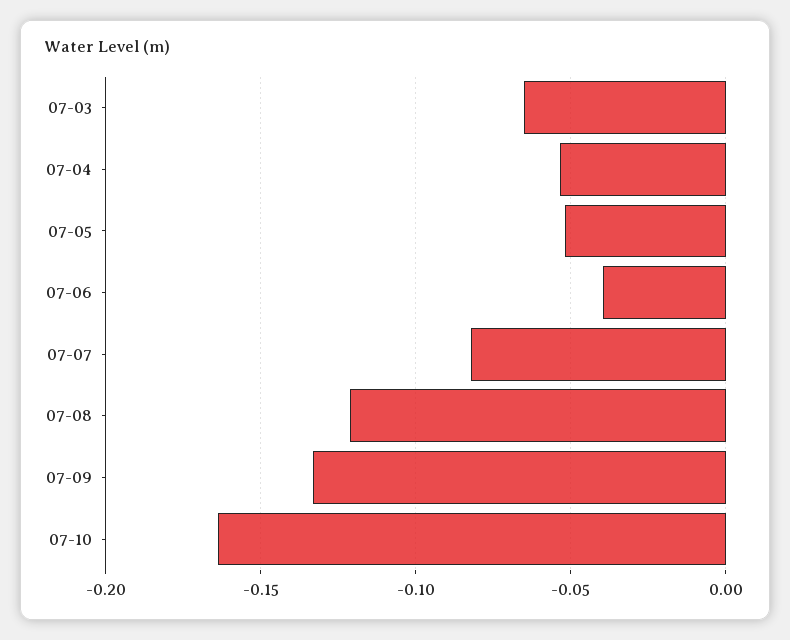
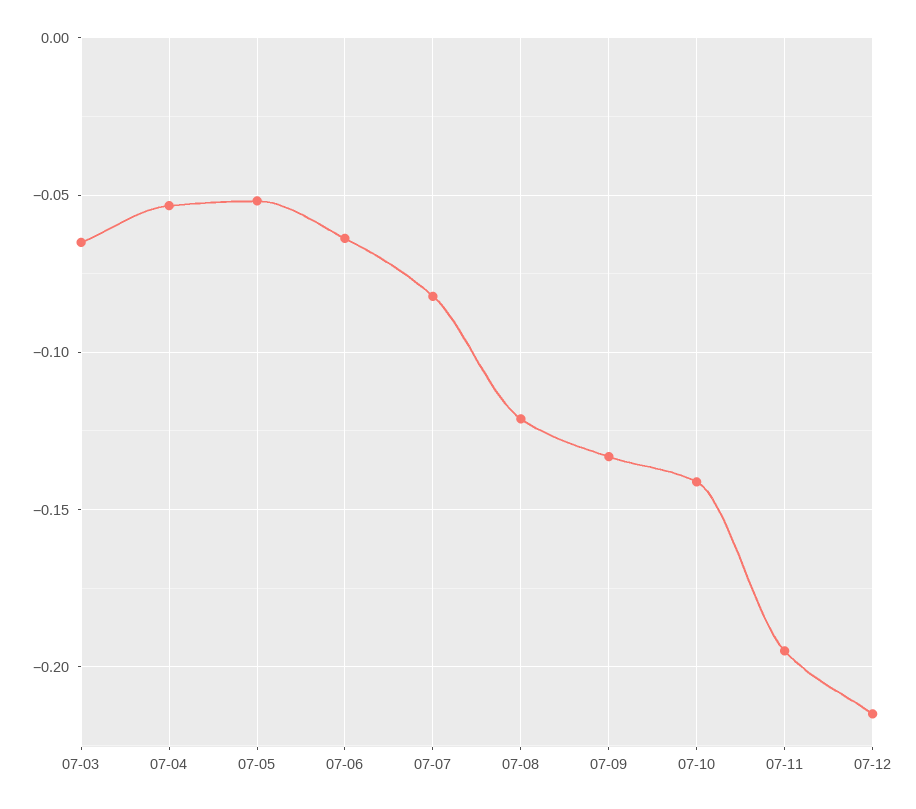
07-06: -0.04 -> -0.065
07-10: -0.165 -> -0.14
07-11: none -> -0.195
07-12: none -> -0.215

